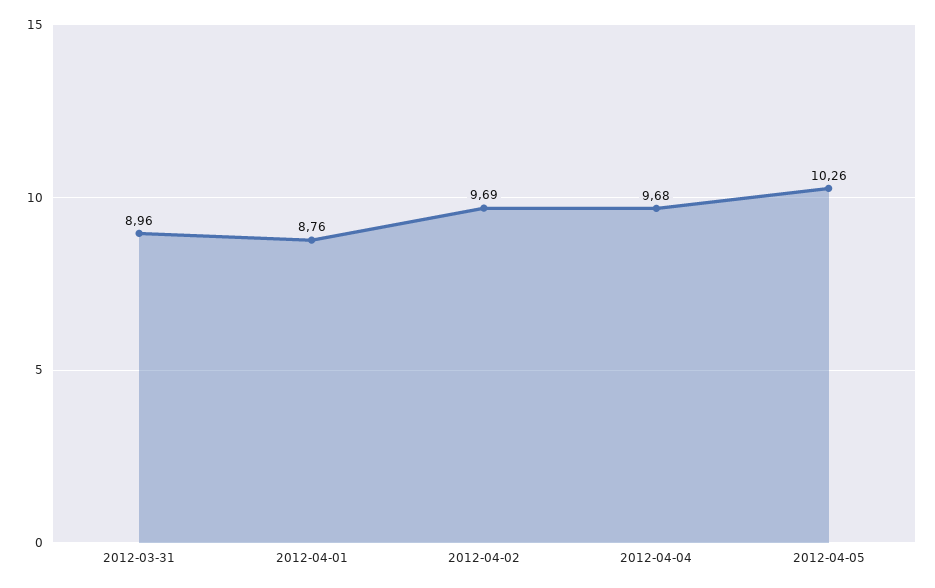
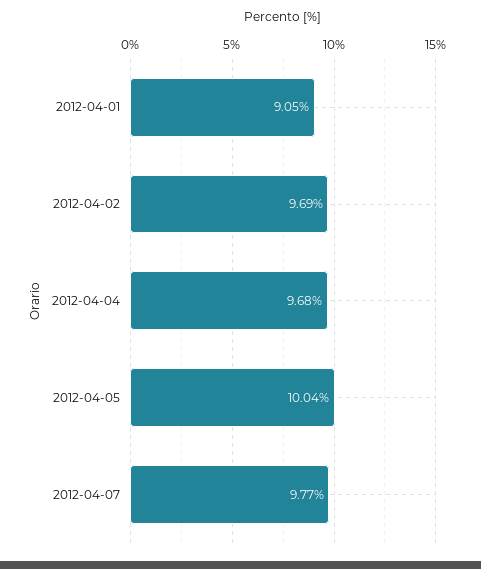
2012-03-31: 8.96 -> none
2012-04-01: 8.76 -> 9.05
2012-04-05: 10.26 -> 10.04
2012-04-07: none -> 9.77

